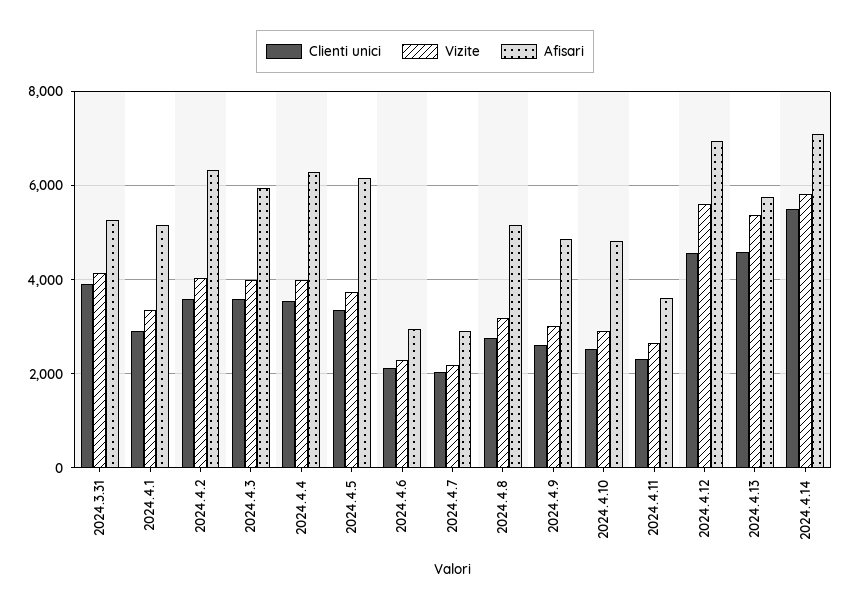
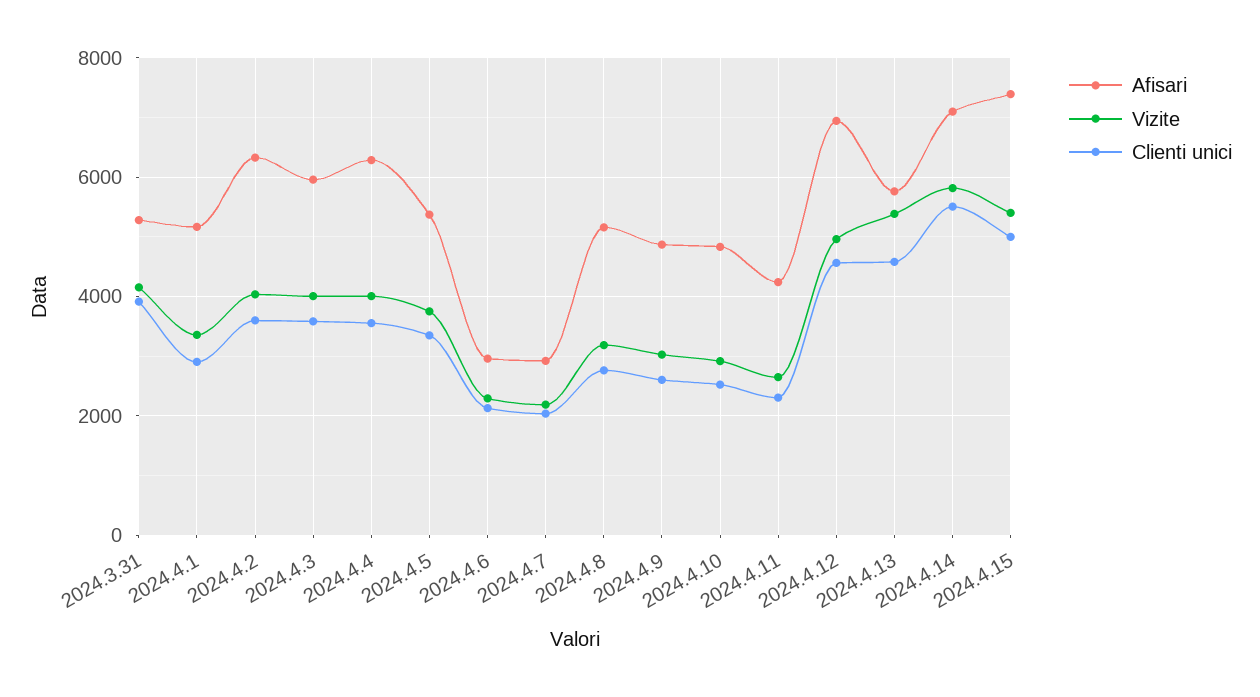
Afisari, 2024.4.5: 6200 -> 5400
Afisari, 2024.4.11: 3600 -> 4200
Vizite, 2024.4.12: 5600 -> 5000
Afisari, 2024.4.15: none -> 7400
Vizite, 2024.4.15: none -> 5400
Clienti unici, 2024.4.15: none -> 5000

